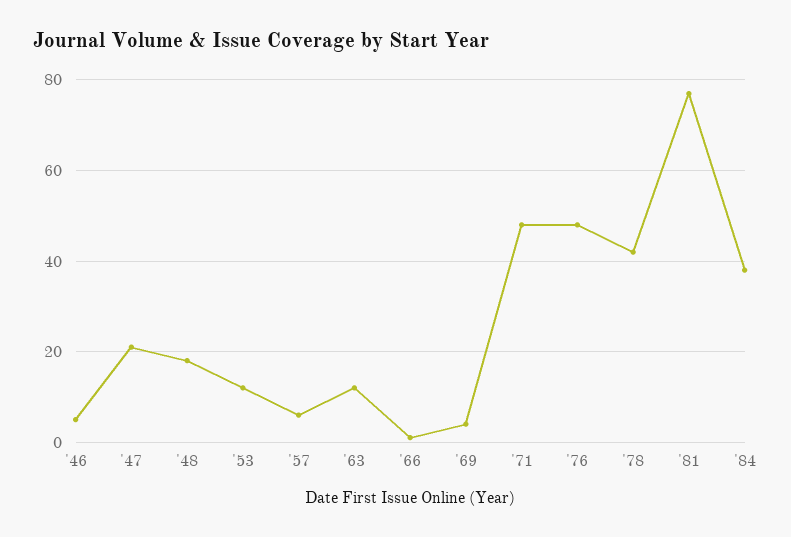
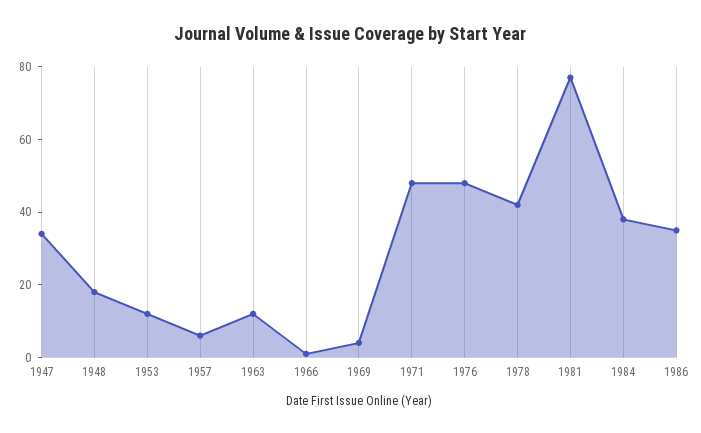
'46: 5 -> none
'47: 20 -> 35
1986: none -> 35

